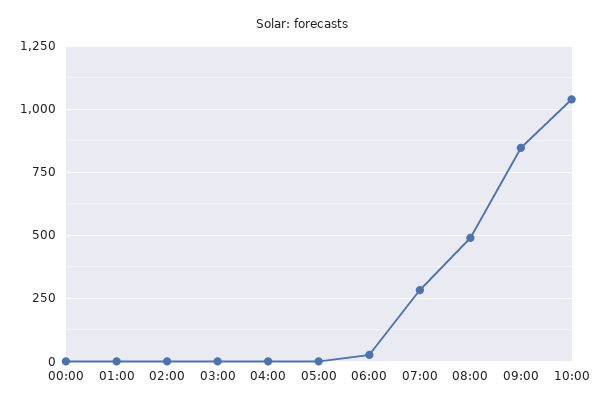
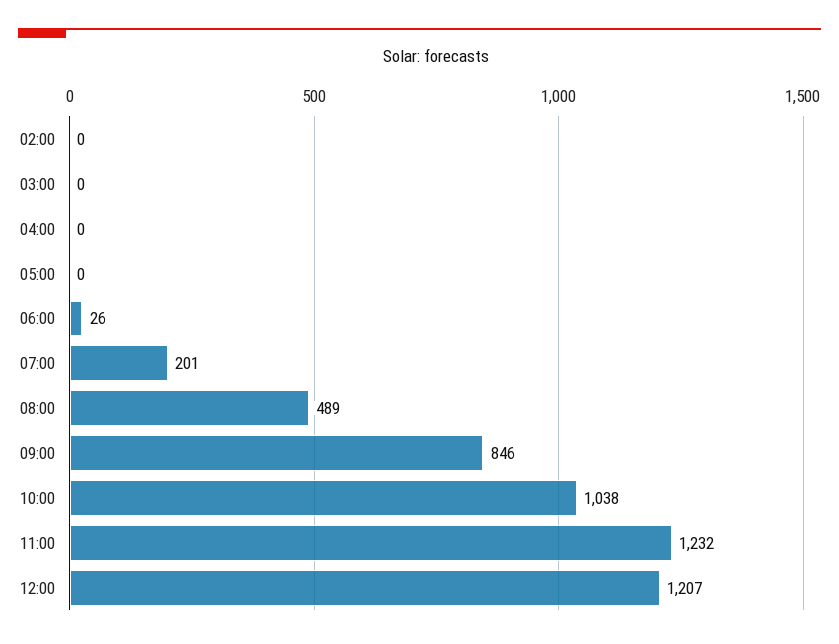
00:00: 0 -> none
01:00: 0 -> none
07:00: 275 -> 201
11:00: none -> 1232
12:00: none -> 1207

